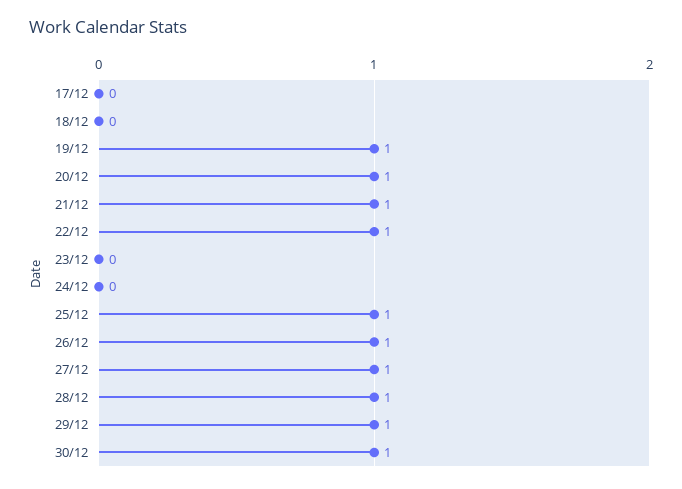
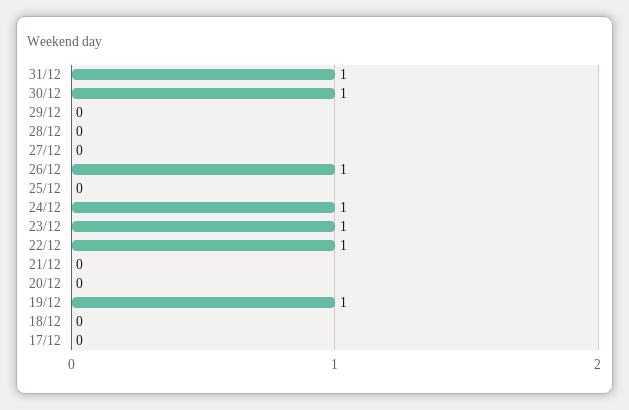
20/12: 1 -> 0
21/12: 1 -> 0
23/12: 0 -> 1
24/12: 0 -> 1
25/12: 1 -> 0
27/12: 1 -> 0
28/12: 1 -> 0
29/12: 1 -> 0
31/12: none -> 1

